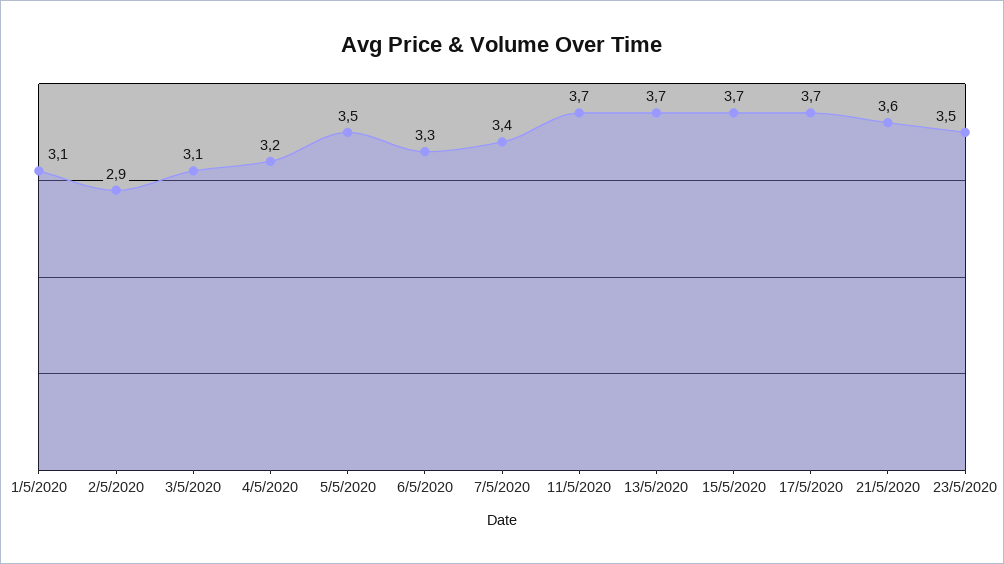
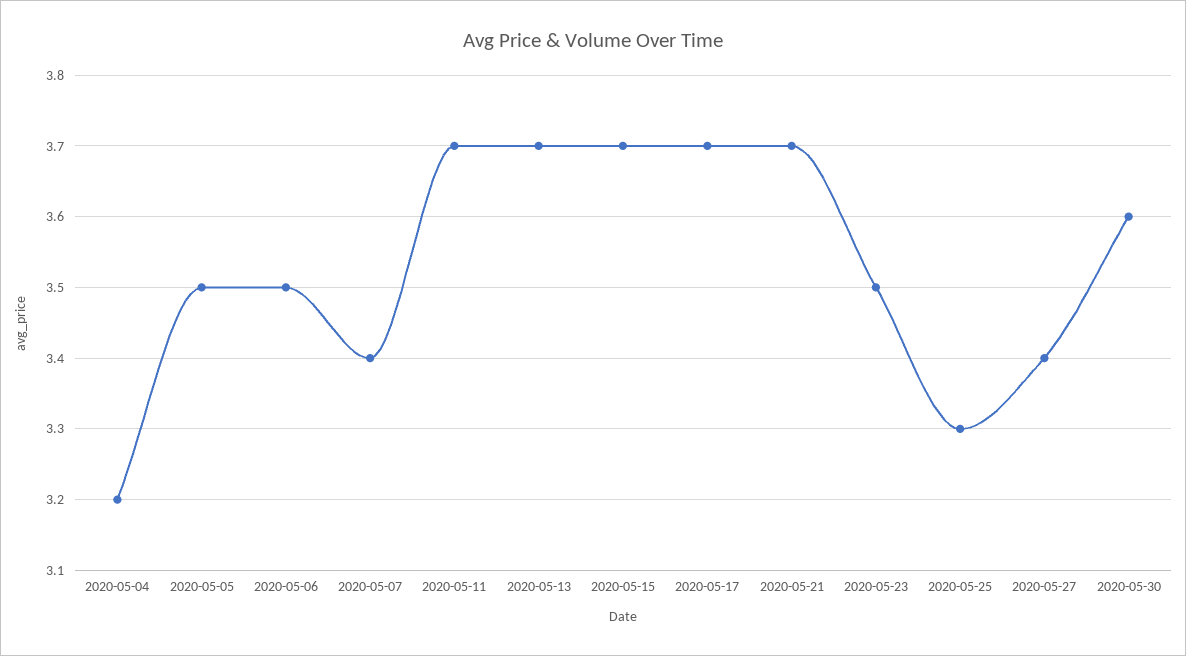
1/5/2020: 3.1 -> none
2/5/2020: 2.9 -> none
3/5/2020: 3.1 -> none
6/5/2020: 3.3 -> 3.5
21/5/2020: 3.6 -> 3.7
2020-05-25: none -> 3.3
2020-05-27: none -> 3.4
2020-05-30: none -> 3.6

